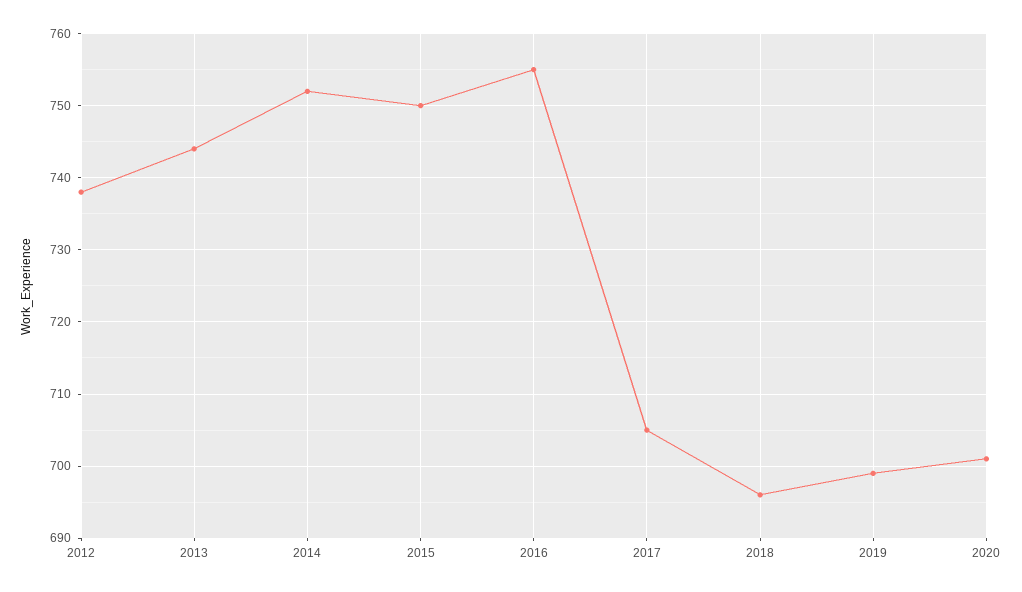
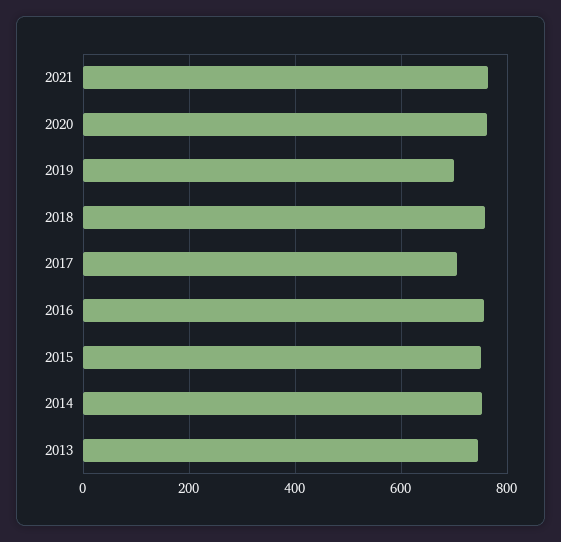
2012: 738 -> none
2018: 696 -> 760
2020: 701 -> 760
2021: none -> 760

